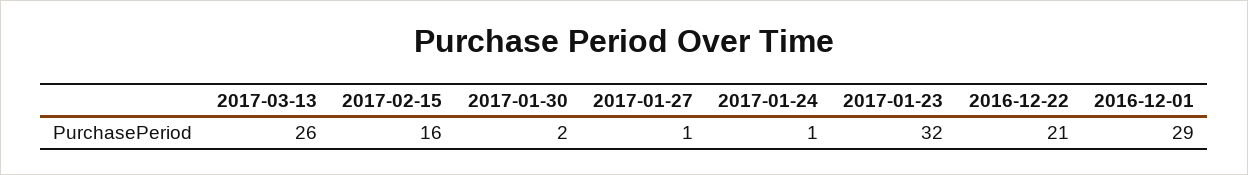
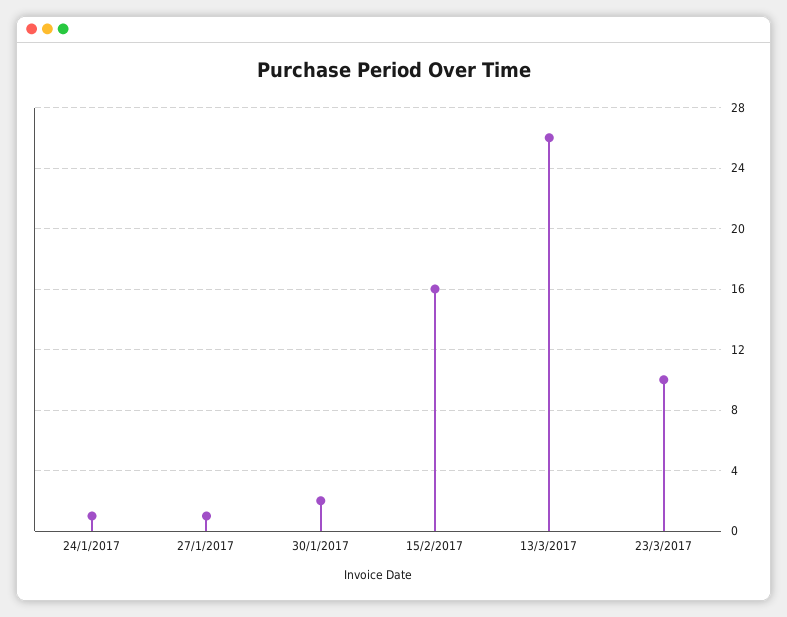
2017-01-23: 32 -> none
2016-12-22: 21 -> none
2016-12-01: 29 -> none
23/3/2017: none -> 10

